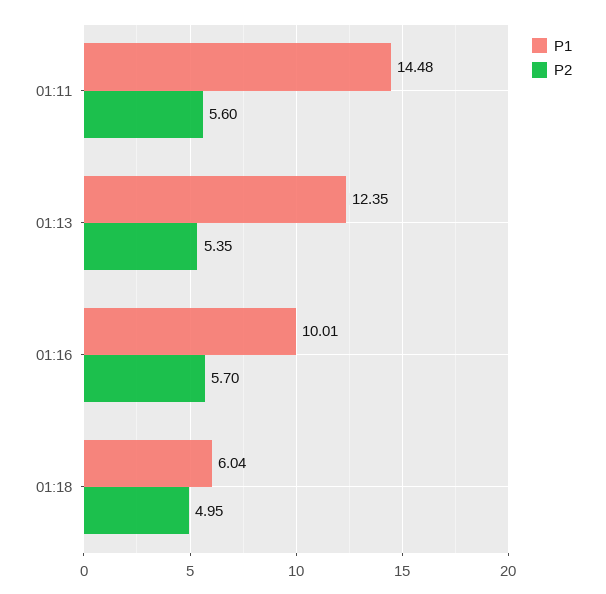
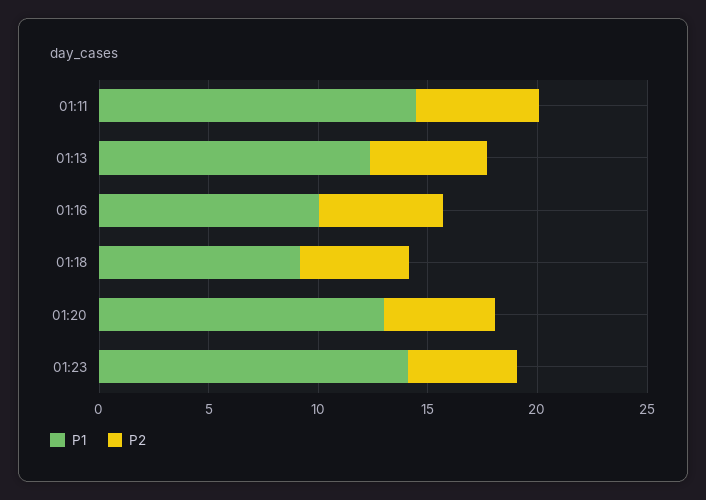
P1, 01:18: 6.04 -> 9
P1, 01:20: none -> 13
P2, 01:20: none -> 5
P1, 01:23: none -> 14
P2, 01:23: none -> 5

